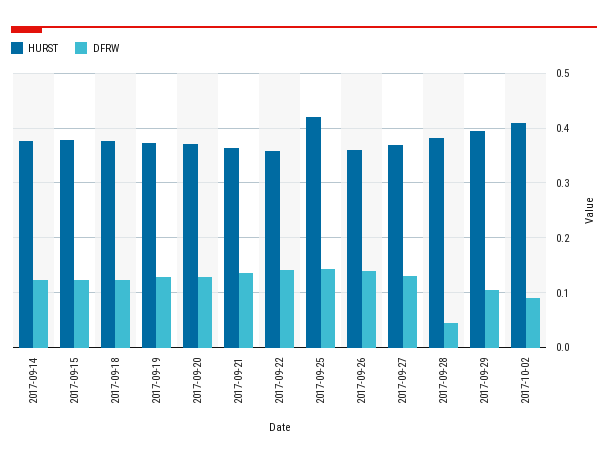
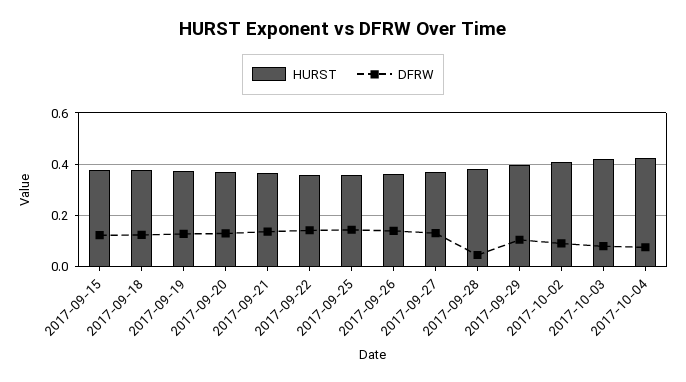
HURST, 2017-09-14: 0.38 -> none
DFRW, 2017-09-14: 0.12 -> none
HURST, 2017-09-25: 0.42 -> 0.35
HURST, 2017-10-03: none -> 0.425
DFRW, 2017-10-03: none -> 0.075
HURST, 2017-10-04: none -> 0.425
DFRW, 2017-10-04: none -> 0.075

